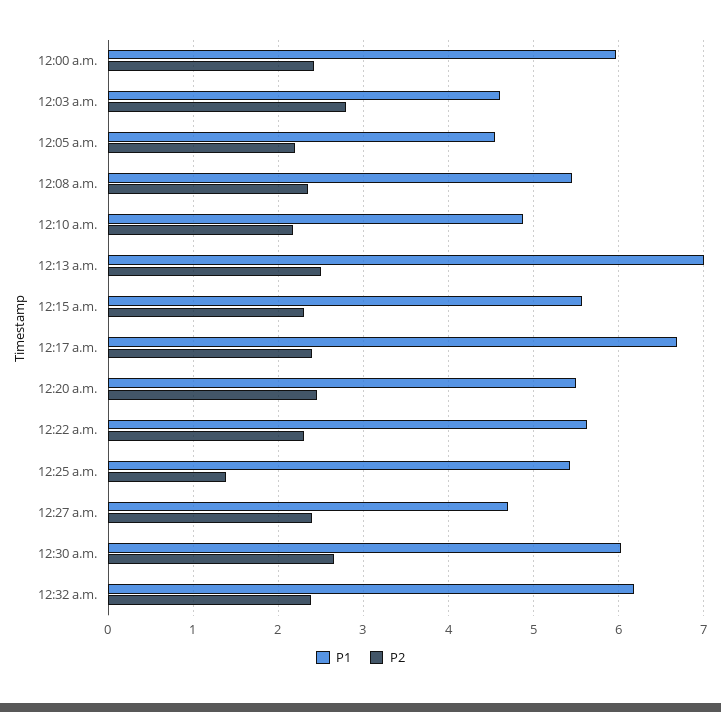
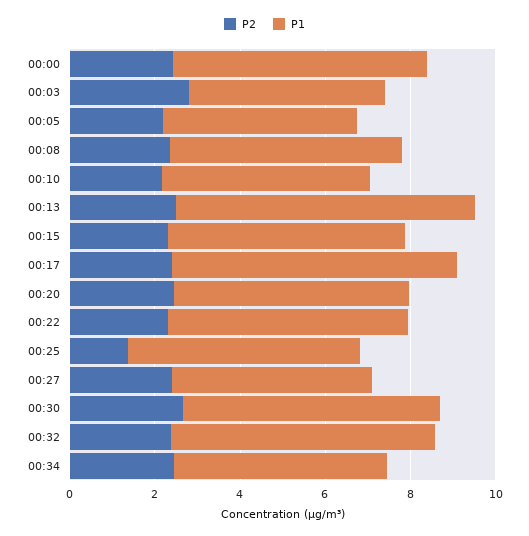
P2, 00:34: none -> 2.5
P1, 00:34: none -> 5

